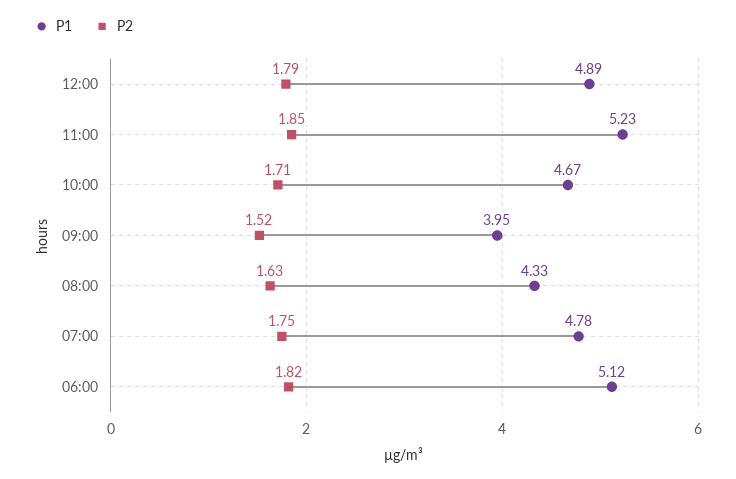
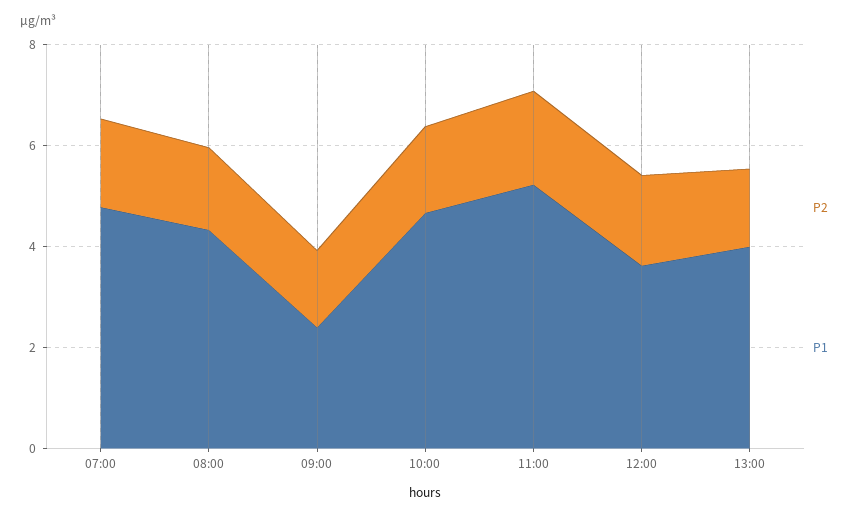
P1, 12:00: 4.89 -> 3.5
P1, 09:00: 3.95 -> 2.5
P1, 06:00: 5.12 -> none
P2, 06:00: 1.82 -> none
P2, 13:00: none -> 1.5
P1, 13:00: none -> 4

